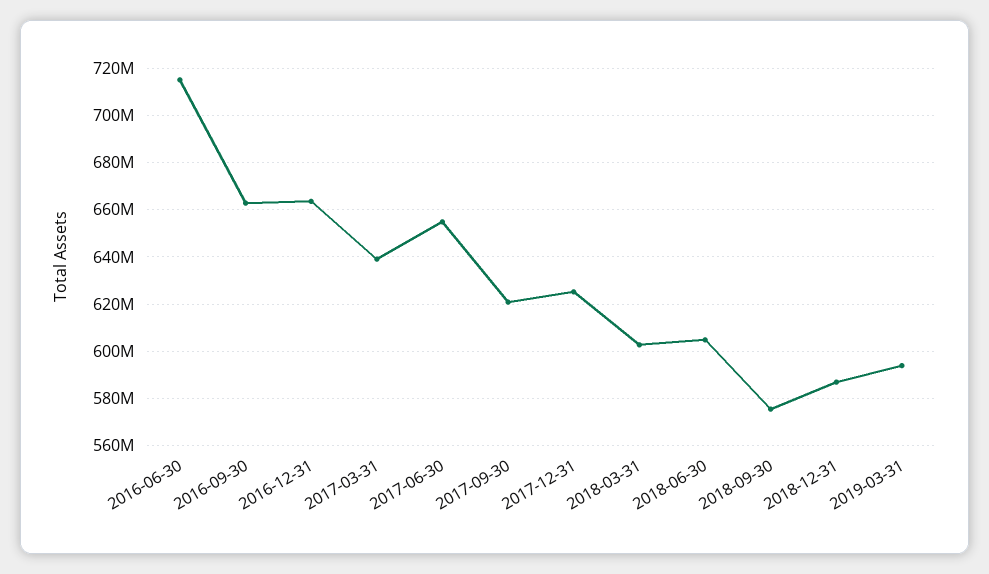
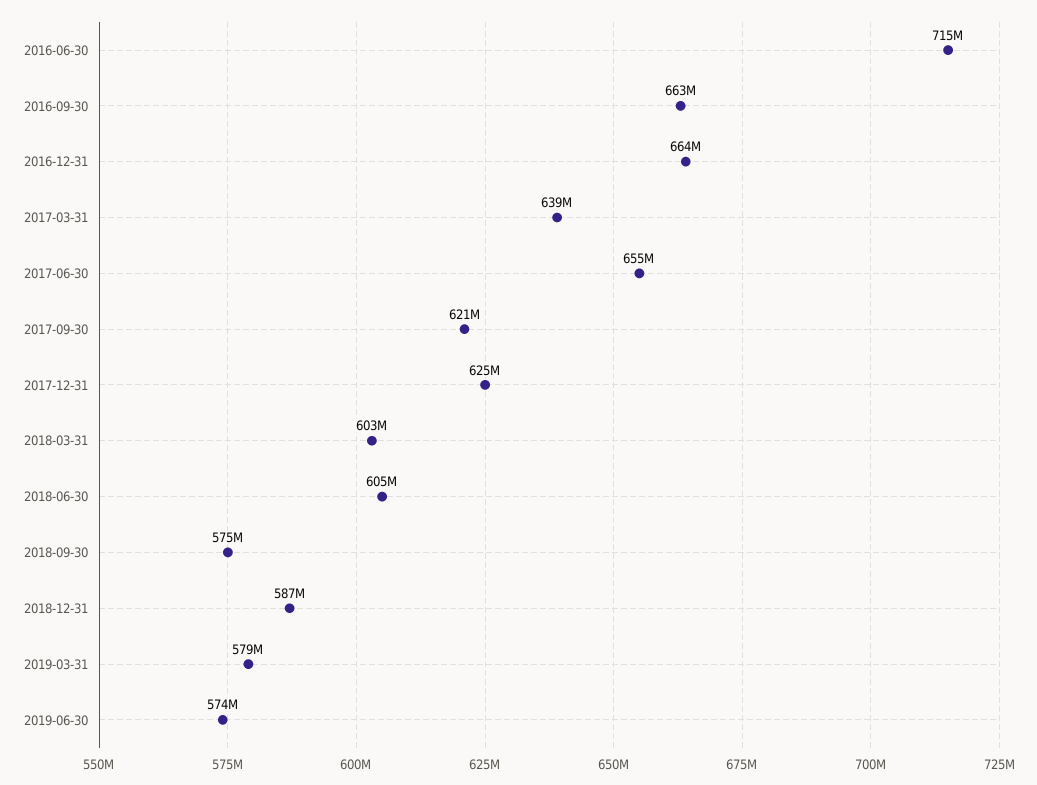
2019-03-31: 595000000 -> 579000000
2019-06-30: none -> 574000000

